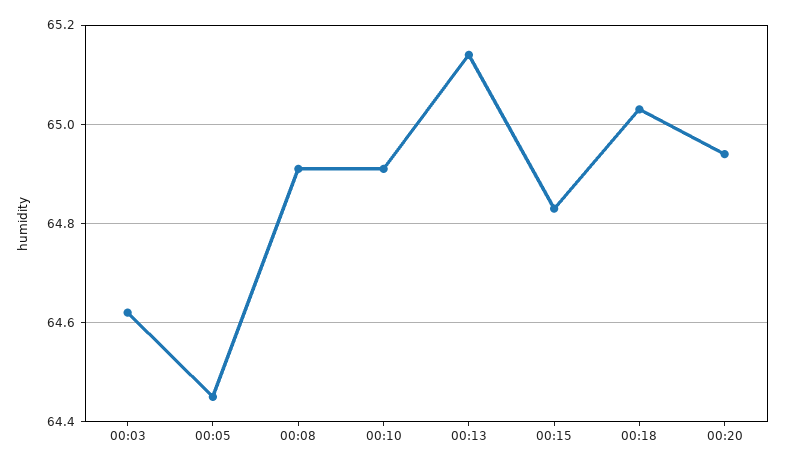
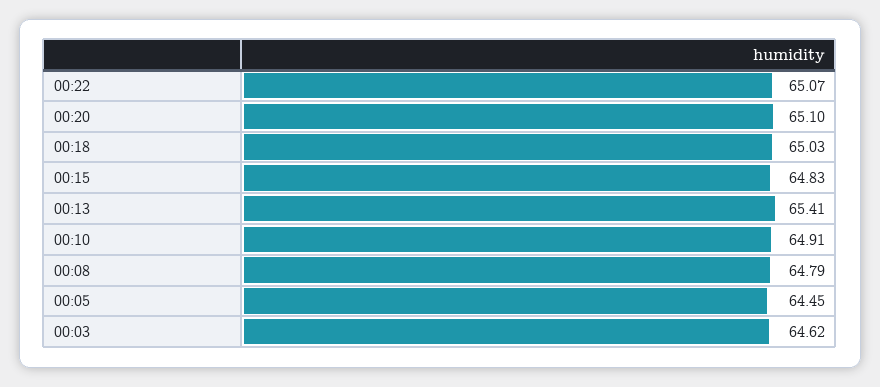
00:08: 64.9 -> 64.79
00:13: 65.15 -> 65.41
00:20: 64.95 -> 65.1
00:22: none -> 65.07

